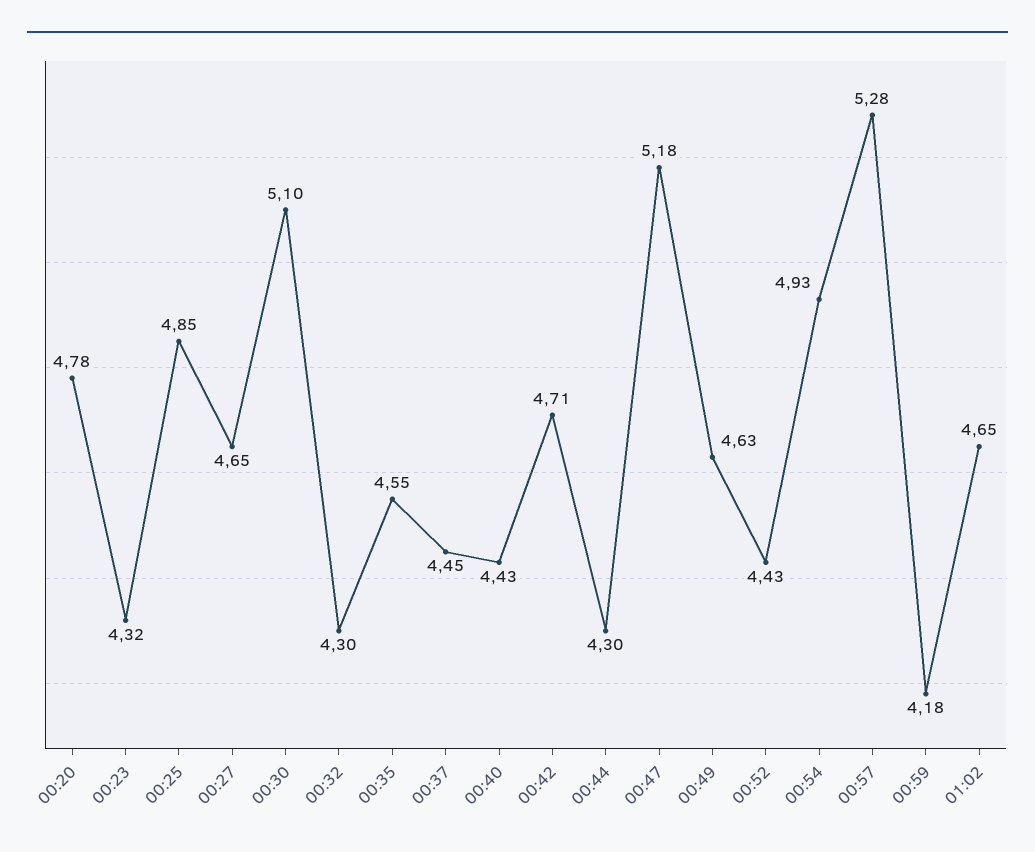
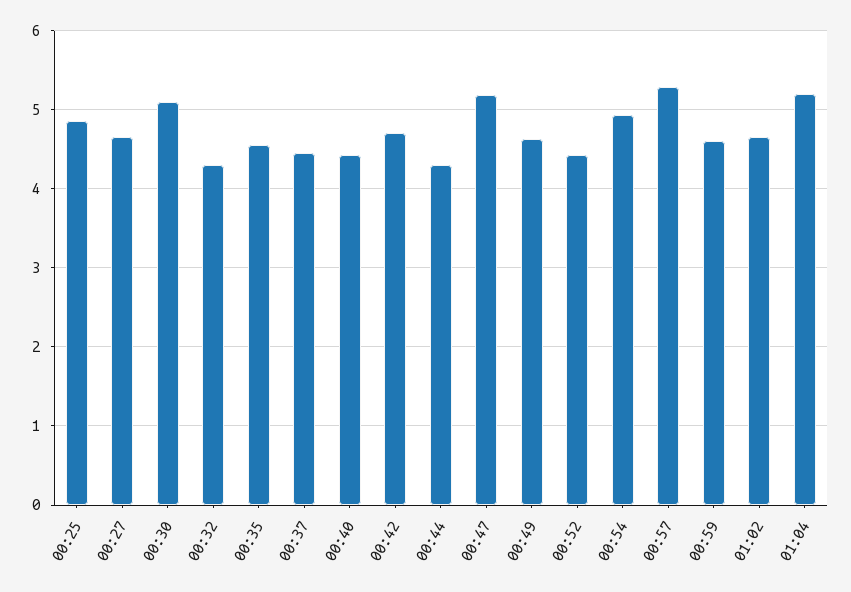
00:20: 4.78 -> none
00:23: 4.32 -> none
00:59: 4.18 -> 4.6
01:04: none -> 5.2

